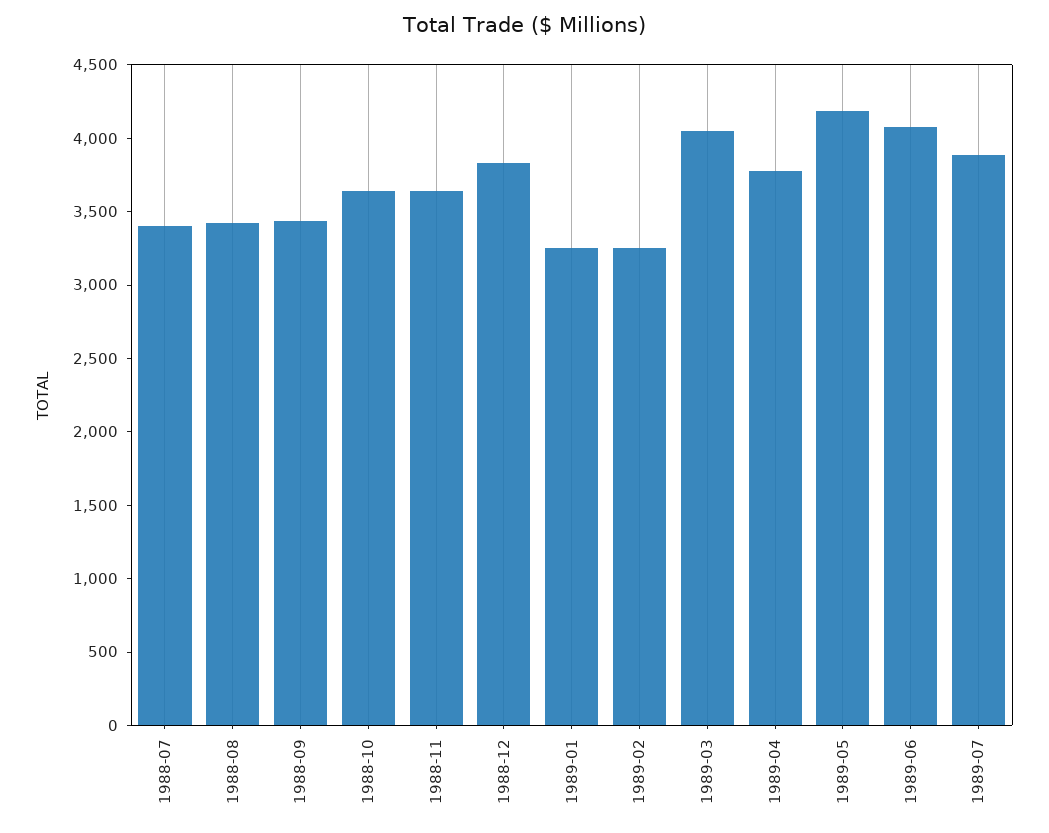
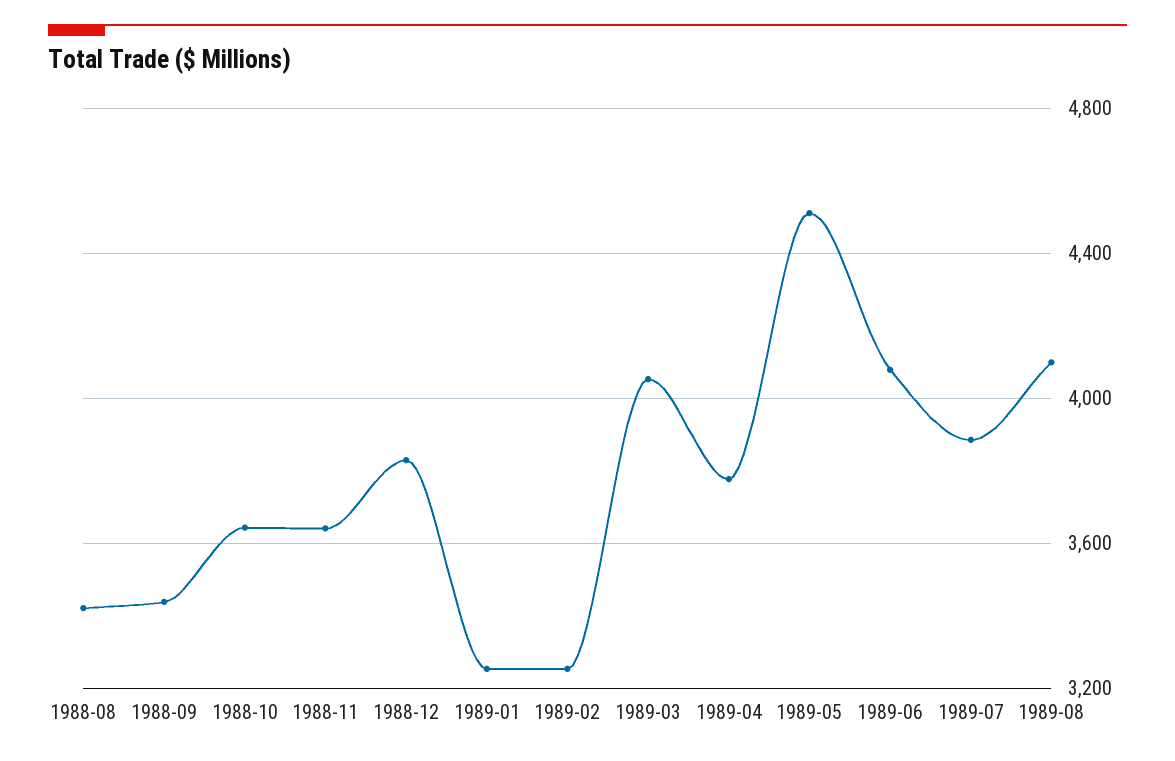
1988-07: 3400 -> none
1989-05: 4200 -> 4500
1989-08: none -> 4100

